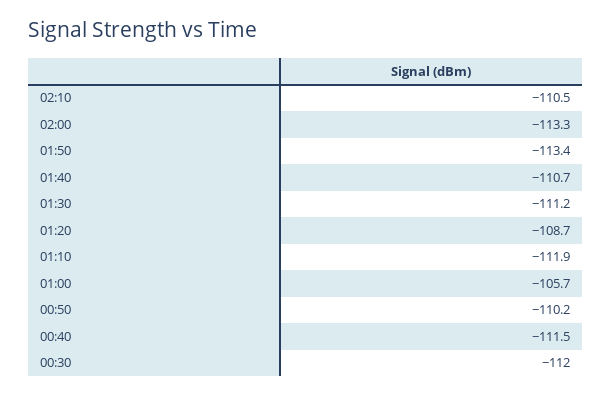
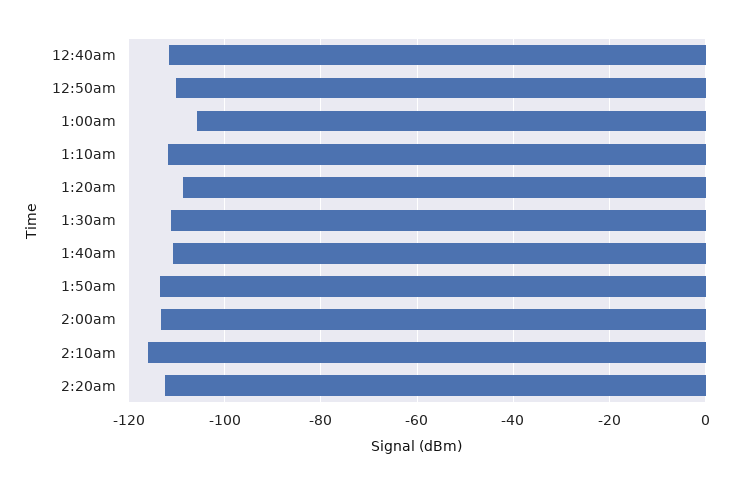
02:10: -110.5 -> -116
00:30: -112 -> none
2:20am: none -> -112

